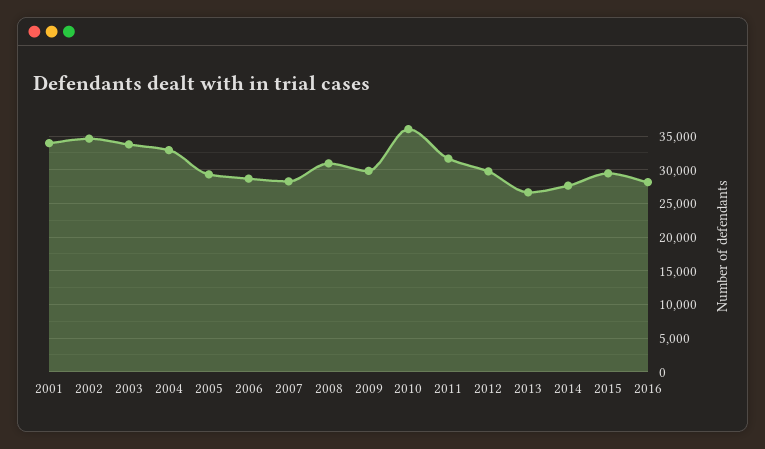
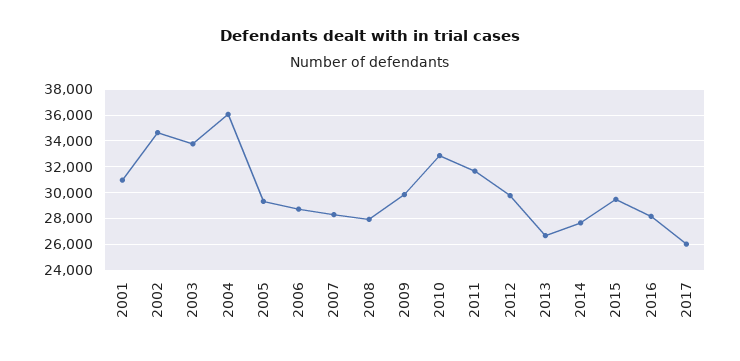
2001: 34000 -> 31000
2004: 33000 -> 36000
2008: 31000 -> 28000
2010: 36000 -> 33000
2017: none -> 26000

